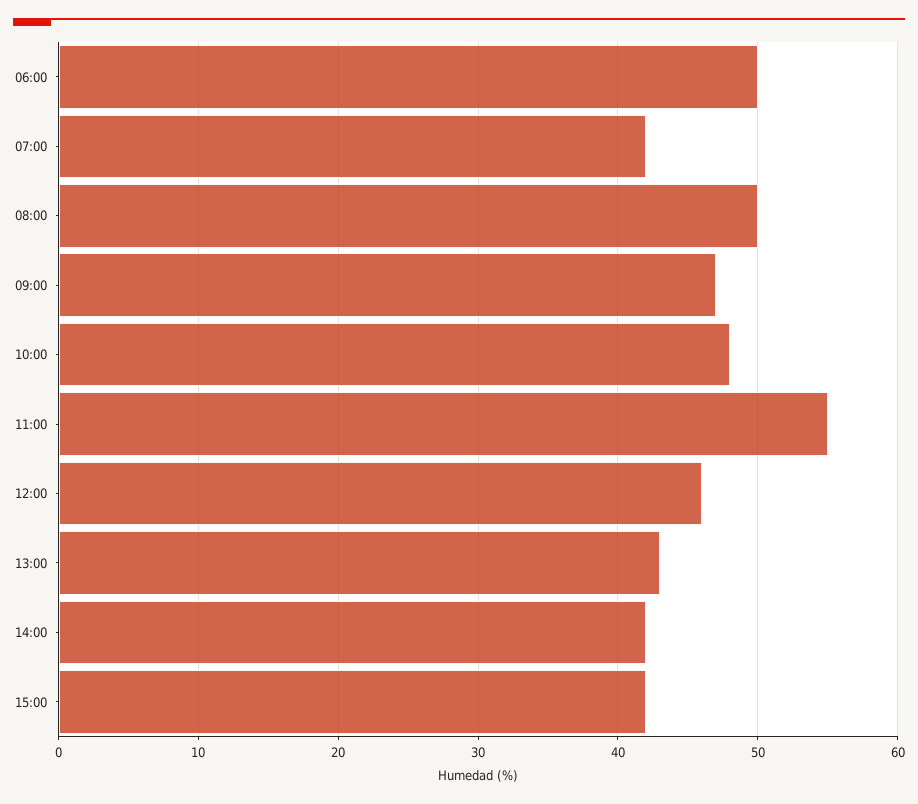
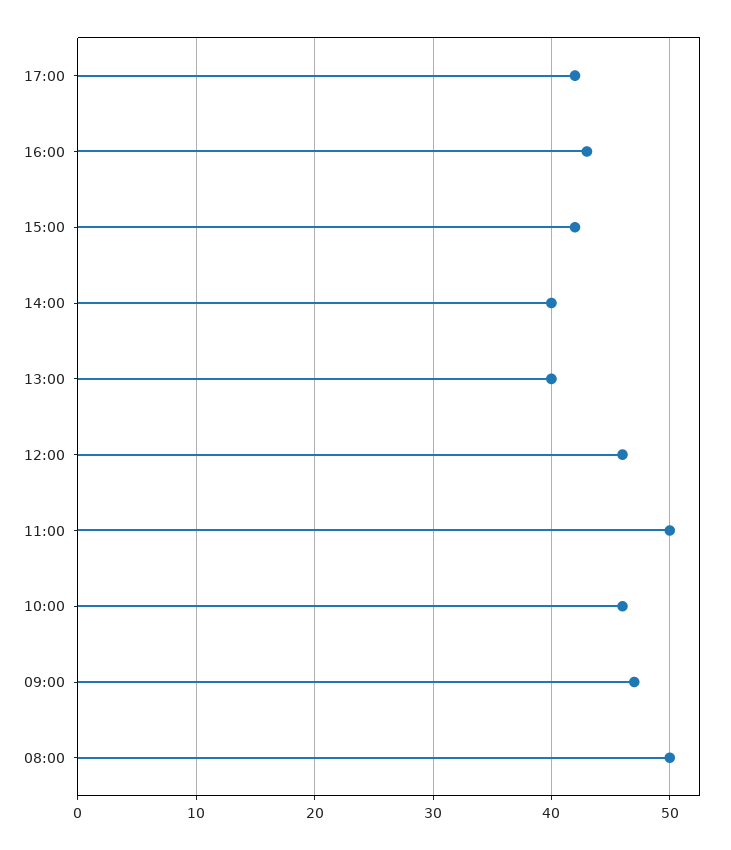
06:00: 50 -> none
07:00: 42 -> none
10:00: 48 -> 46
11:00: 55 -> 50
13:00: 43 -> 40
14:00: 42 -> 40
17:00: none -> 42
16:00: none -> 43

